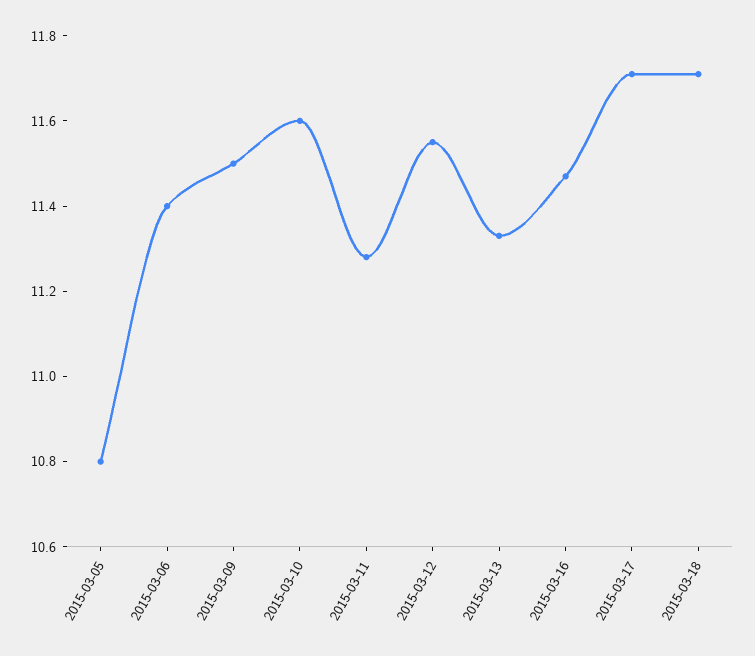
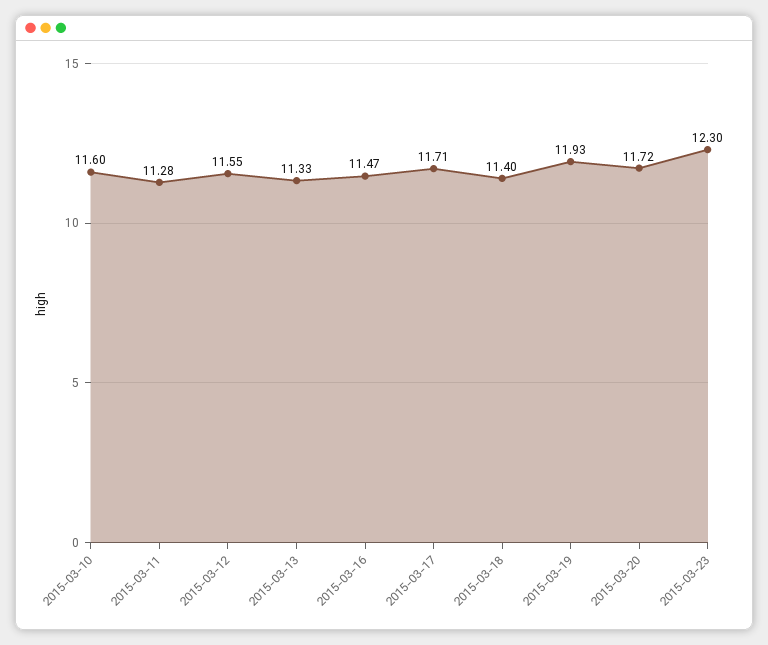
2015-03-05: 10.8 -> none
2015-03-06: 11.4 -> none
2015-03-09: 11.5 -> none
2015-03-18: 11.7 -> 11.4
2015-03-19: none -> 11.93
2015-03-20: none -> 11.72
2015-03-23: none -> 12.3

